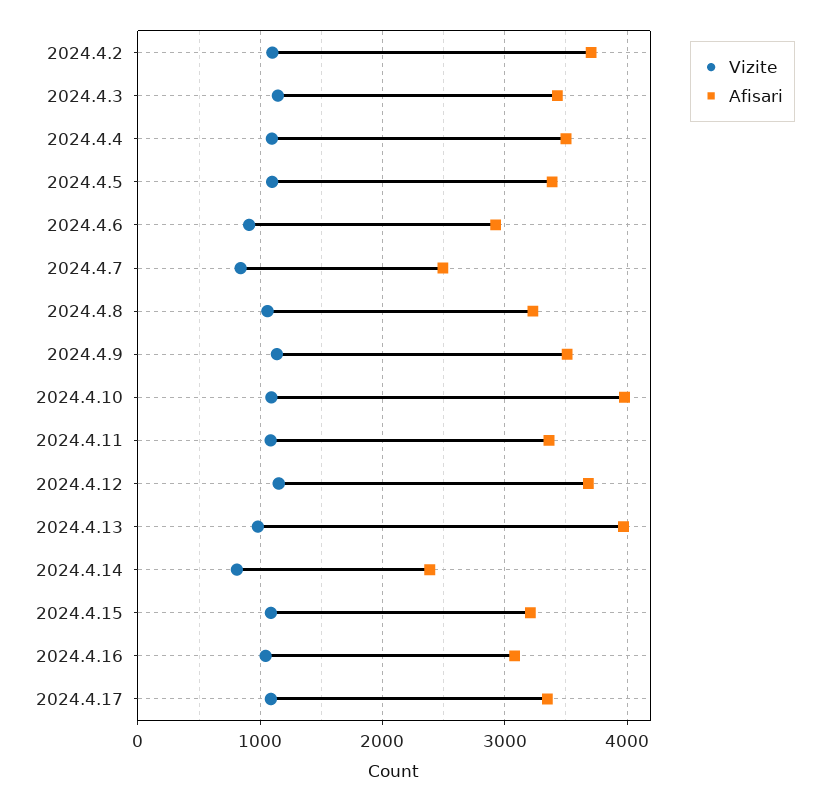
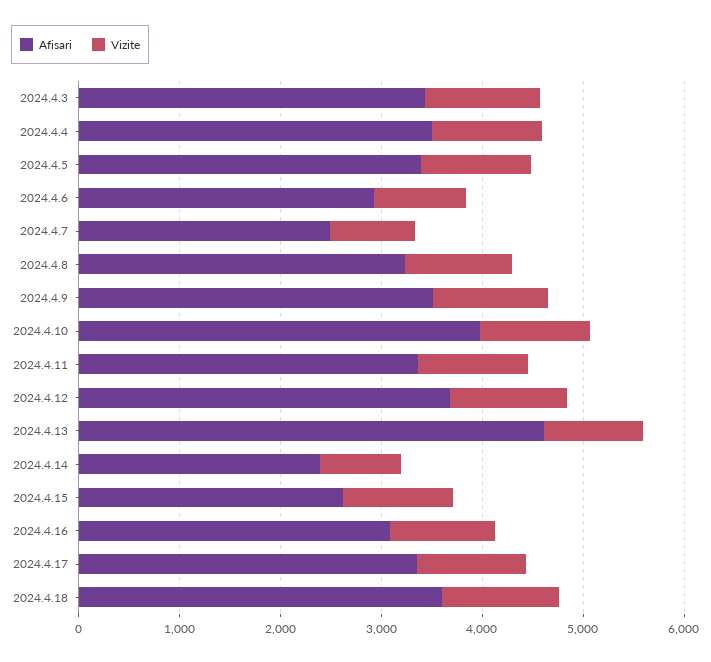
Vizite, 2024.4.2: 1100 -> none
Afisari, 2024.4.2: 3700 -> none
Afisari, 2024.4.13: 4000 -> 4600
Afisari, 2024.4.15: 3200 -> 2600
Afisari, 2024.4.18: none -> 3600
Vizite, 2024.4.18: none -> 1200

